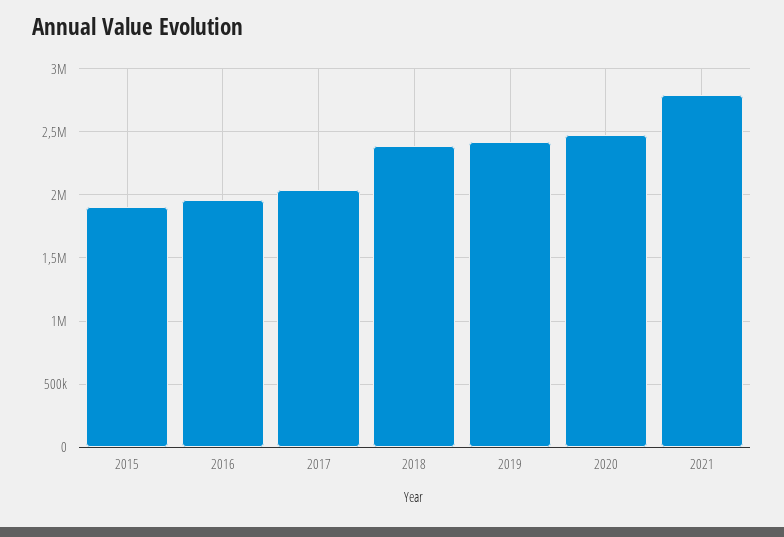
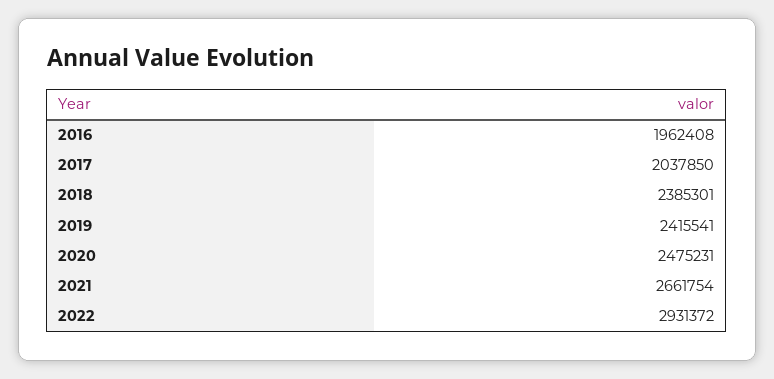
2015: 1900000 -> none
2021: 2800000 -> 2661754
2022: none -> 2931372

